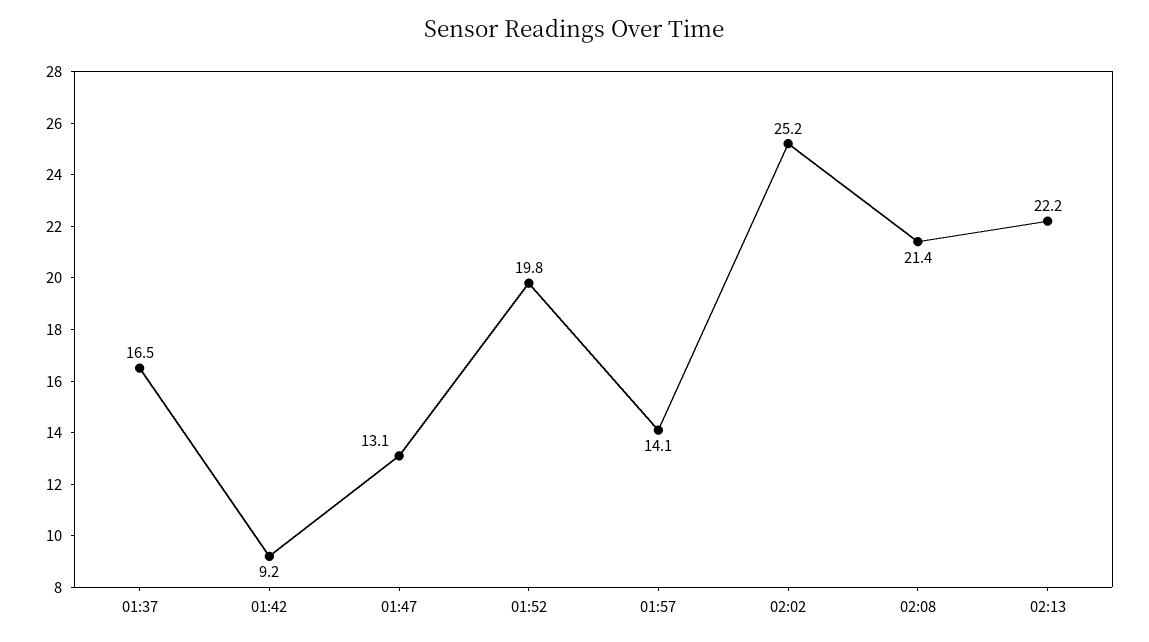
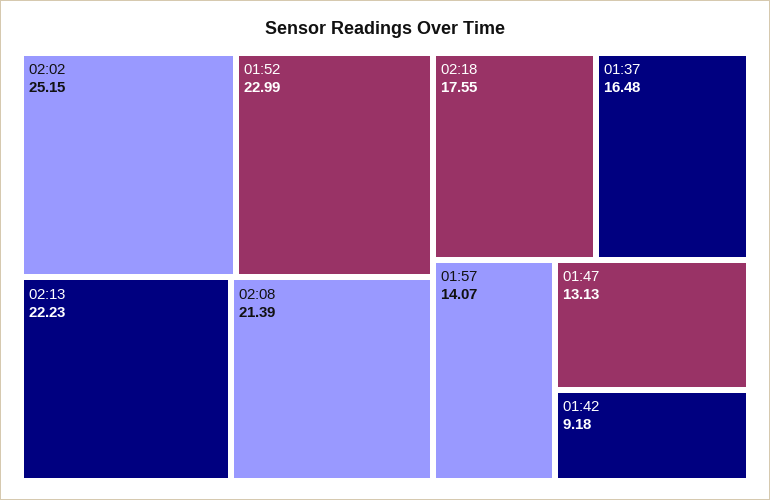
01:52: 19.8 -> 22.99
02:18: none -> 17.55

